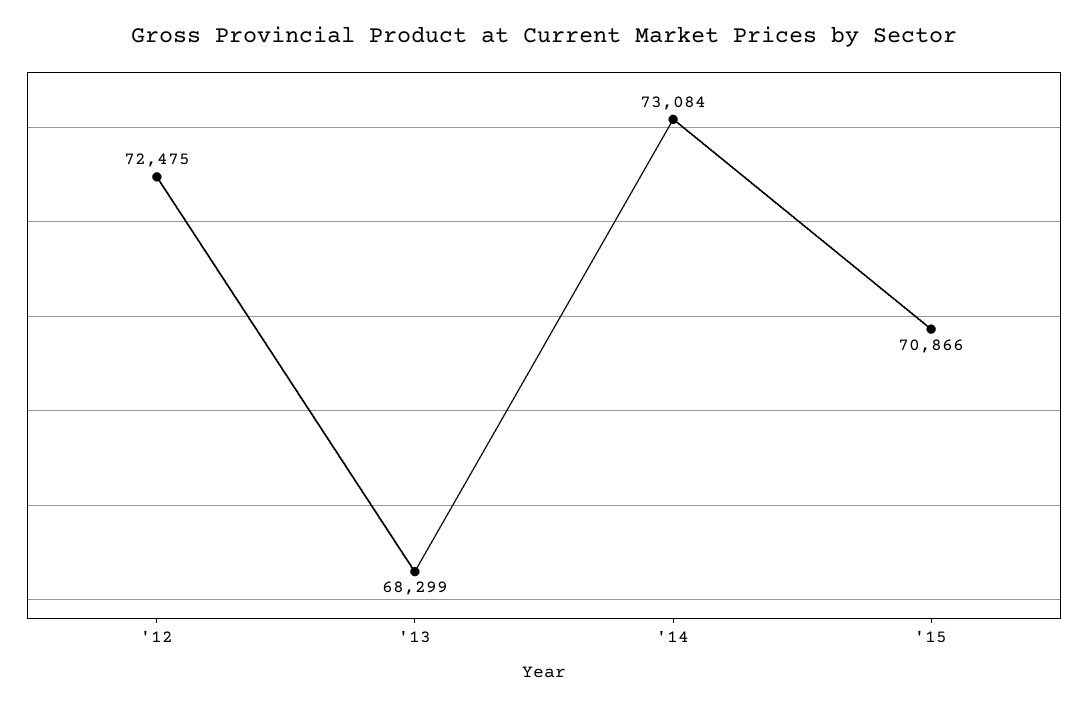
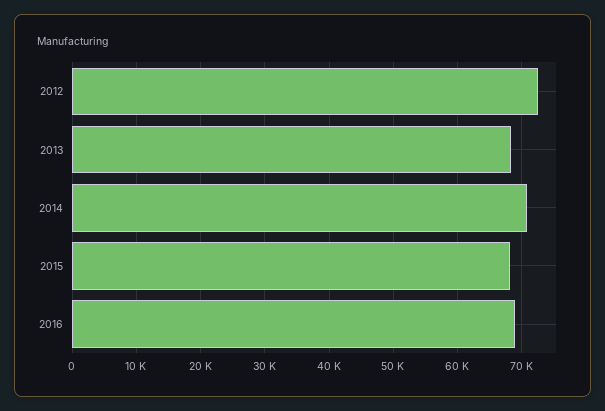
'14: 73084 -> 71000
'15: 70866 -> 68000
2016: none -> 69000

